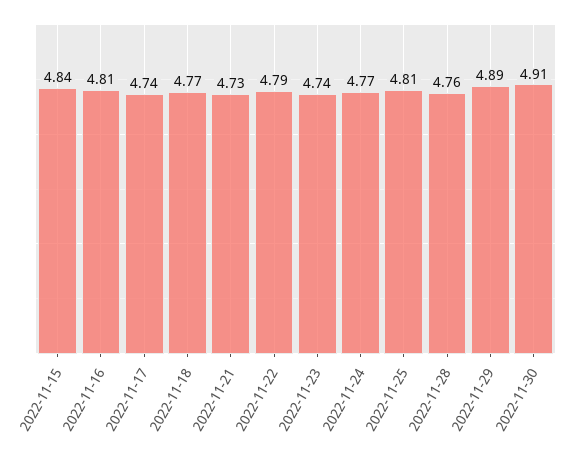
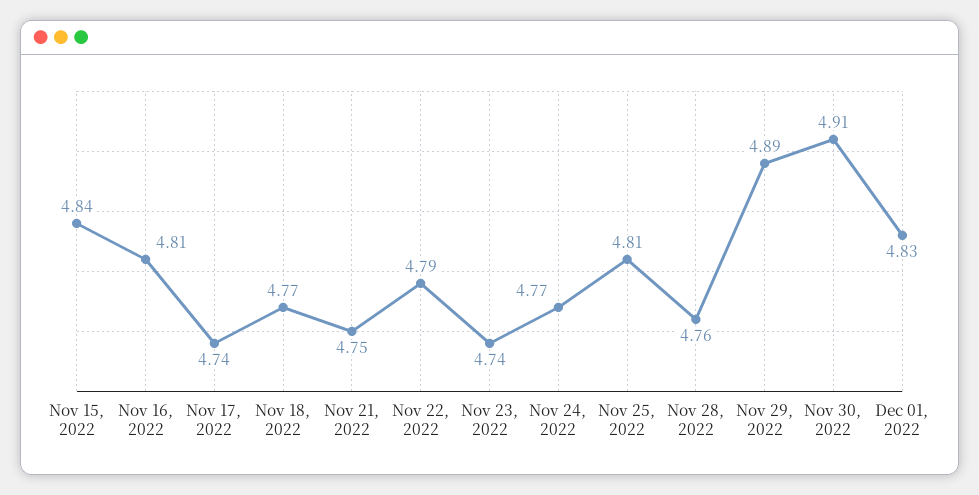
2022-11-21: 4.73 -> 4.75
Dec 01, 2022: none -> 4.83

